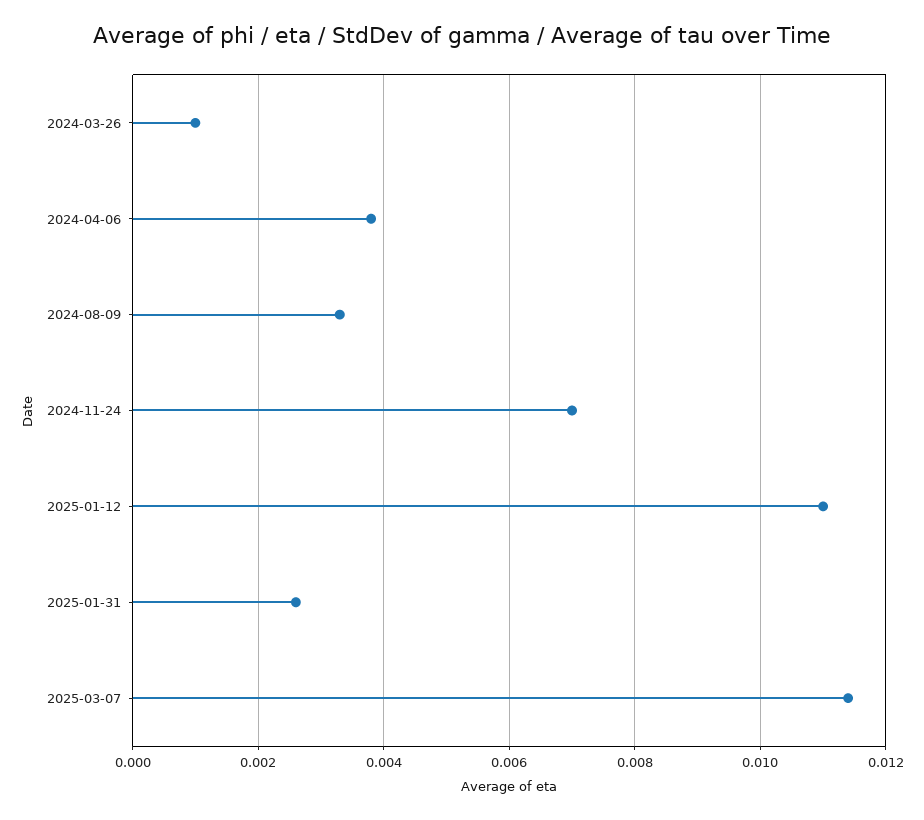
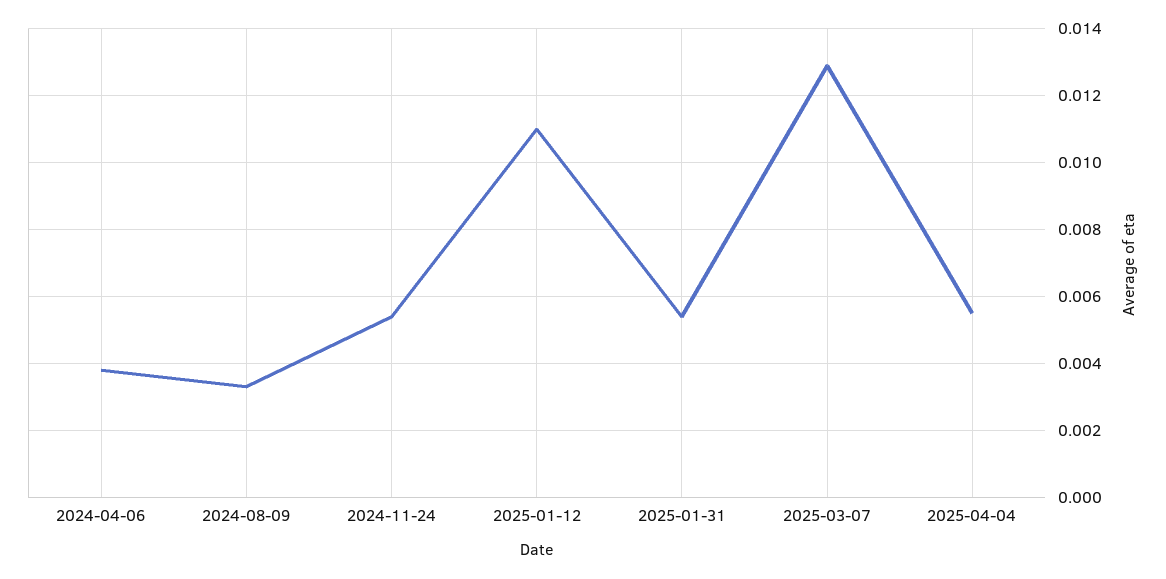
2024-03-26: 0.001 -> none
2024-11-24: 0.007 -> 0.0055
2025-01-31: 0.0025 -> 0.0055
2025-03-07: 0.0115 -> 0.013
2025-04-04: none -> 0.0055

